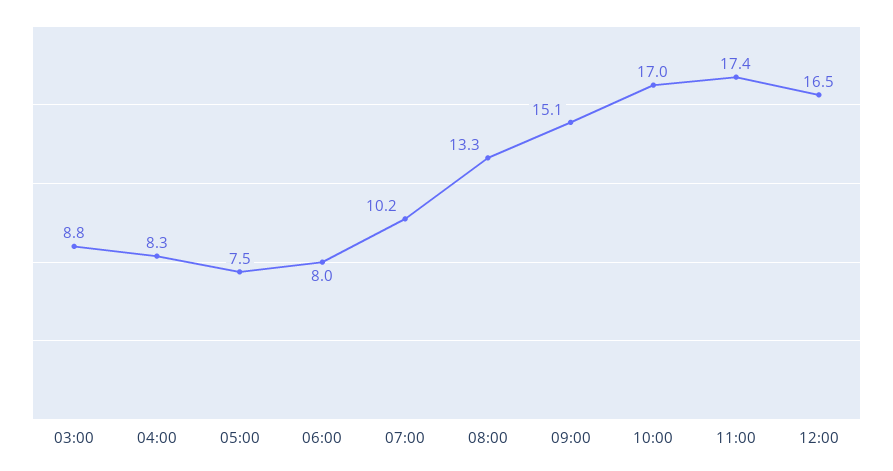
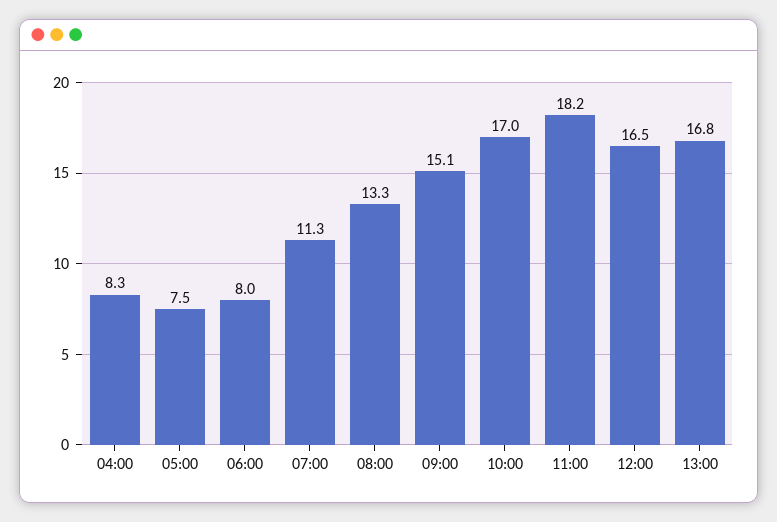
03:00: 8.8 -> none
07:00: 10.2 -> 11.3
11:00: 17.4 -> 18.2
13:00: none -> 16.8

